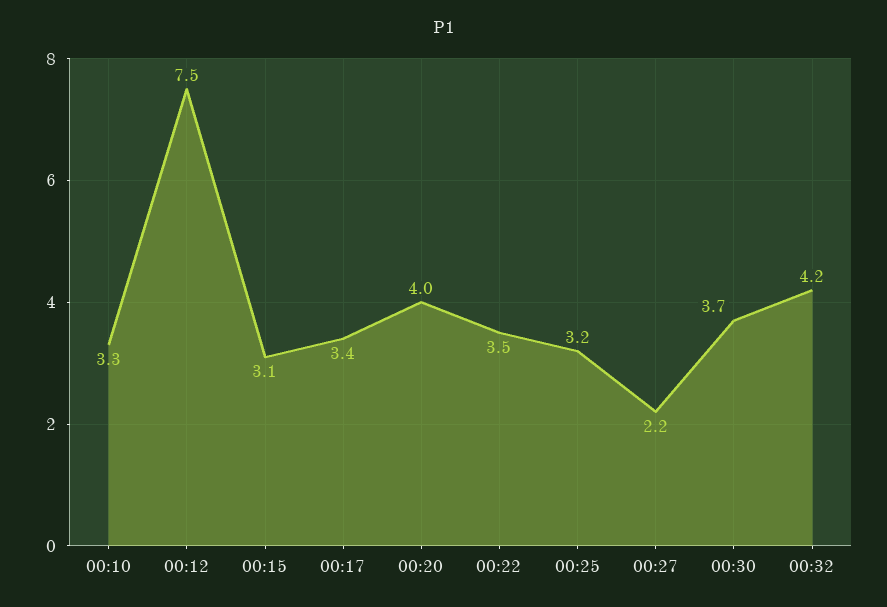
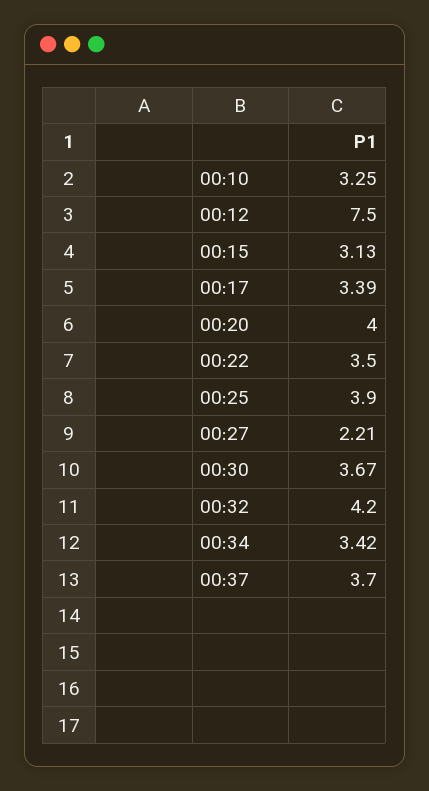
00:25: 3.2 -> 3.9
00:34: none -> 3.42
00:37: none -> 3.7

